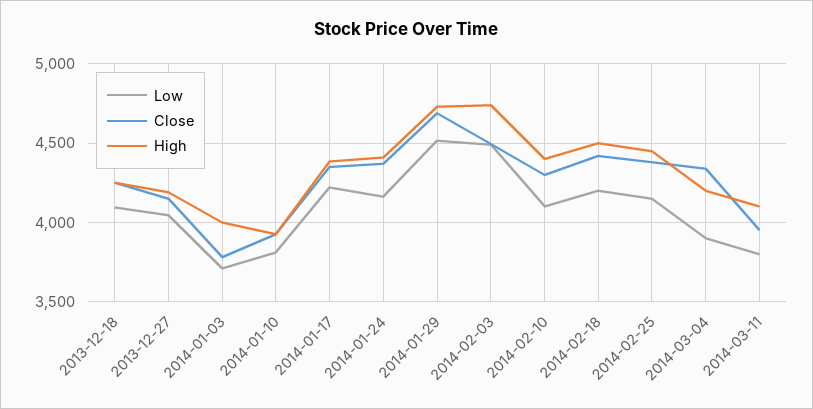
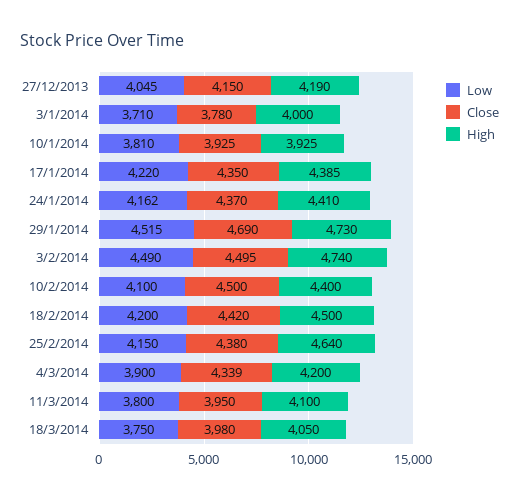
Low, 2013-12-18: 4100 -> none
Close, 2013-12-18: 4250 -> none
High, 2013-12-18: 4250 -> none
Close, 2014-02-10: 4300 -> 4500
High, 2014-02-25: 4450 -> 4640
Low, 18/3/2014: none -> 3750
Close, 18/3/2014: none -> 3980
High, 18/3/2014: none -> 4050

